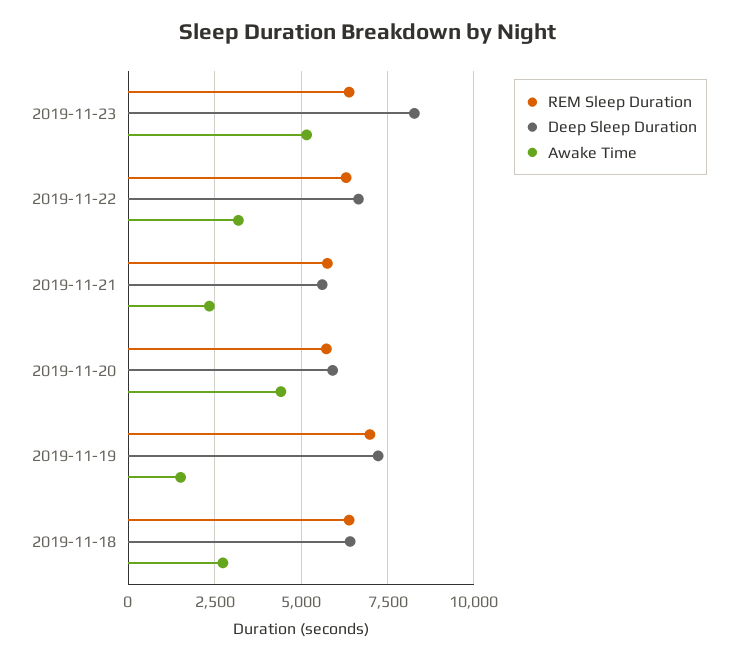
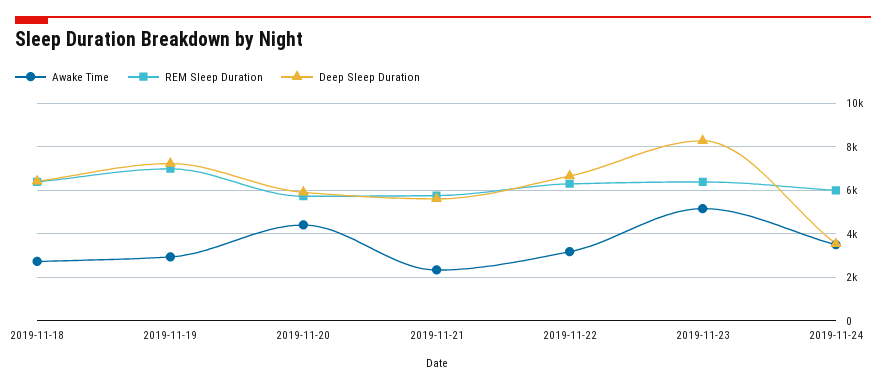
Awake Time, 2019-11-19: 1500 -> 3000
Awake Time, 2019-11-24: none -> 3500
REM Sleep Duration, 2019-11-24: none -> 6000
Deep Sleep Duration, 2019-11-24: none -> 3500

